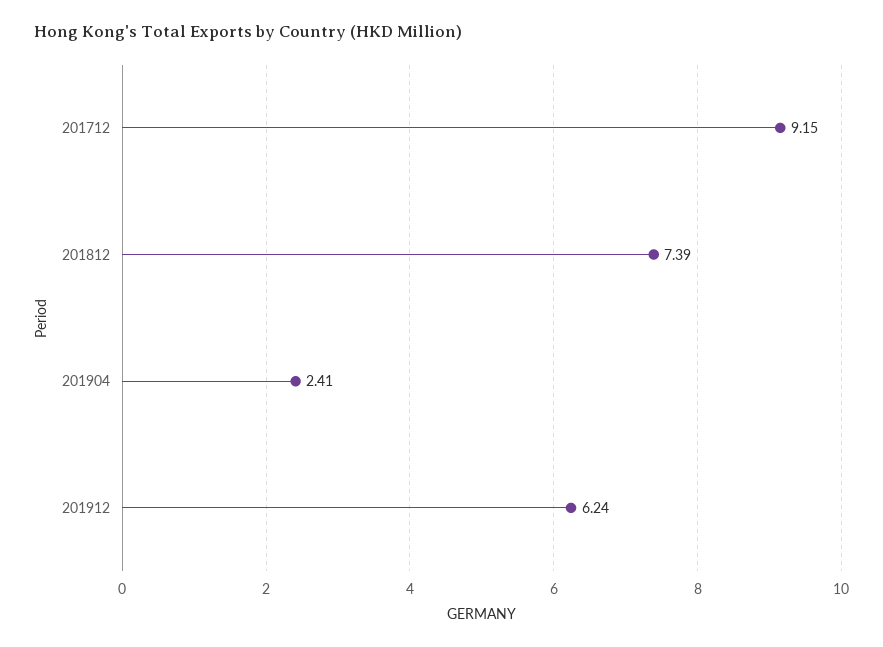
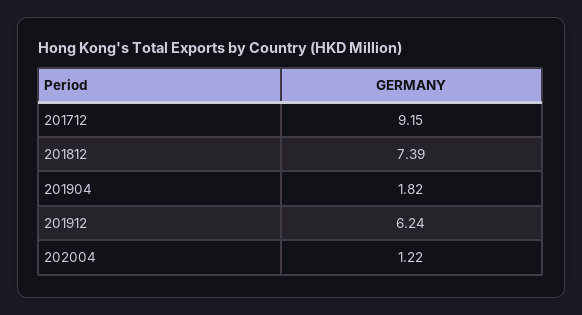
201904: 2.41 -> 1.82
202004: none -> 1.22

